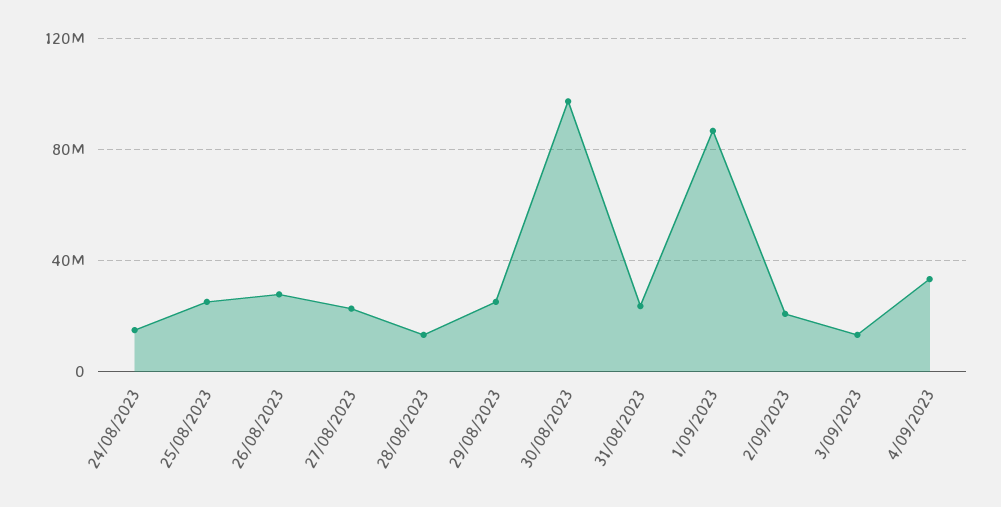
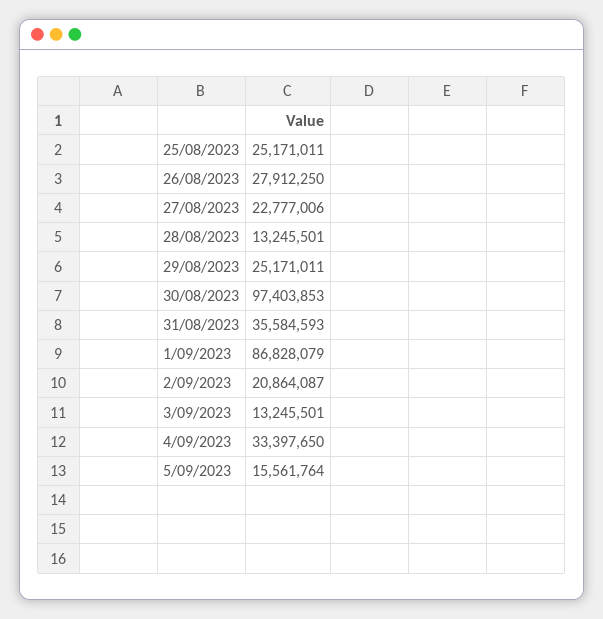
24/08/2023: 15000000 -> none
31/08/2023: 25000000 -> 35584593
5/09/2023: none -> 15561764

